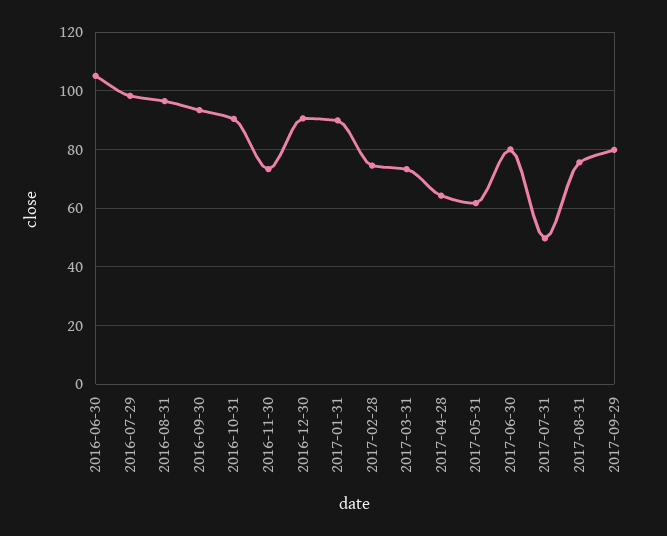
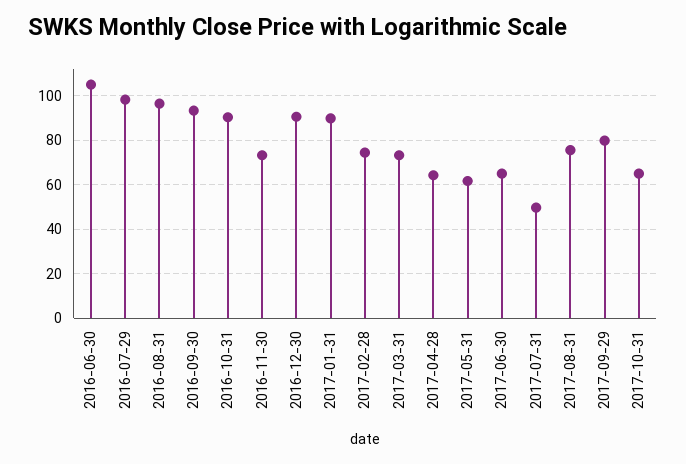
2017-06-30: 80 -> 65
2017-10-31: none -> 65

